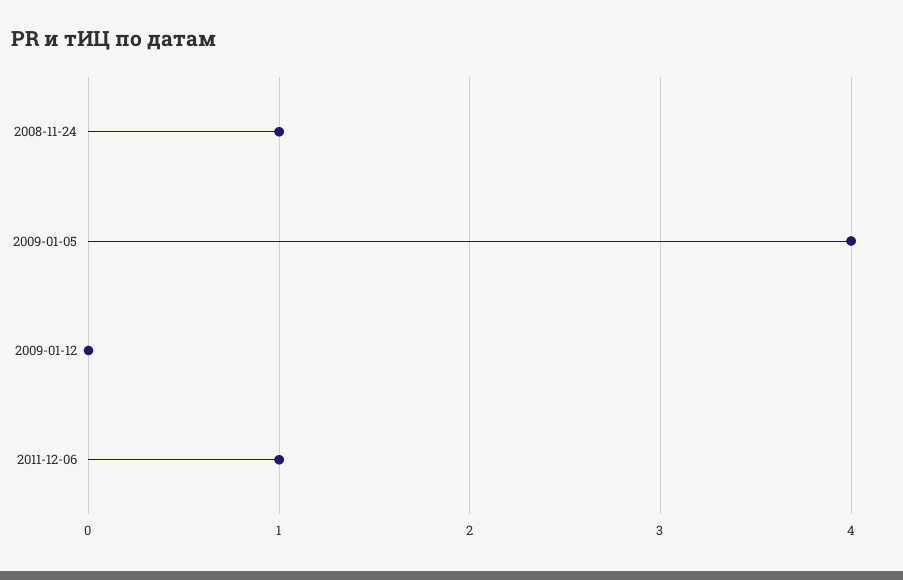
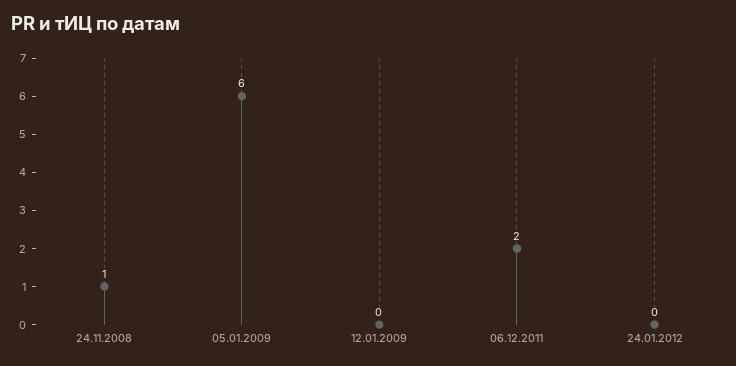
2009-01-05: 4 -> 6
2011-12-06: 1 -> 2
24.01.2012: none -> 0

